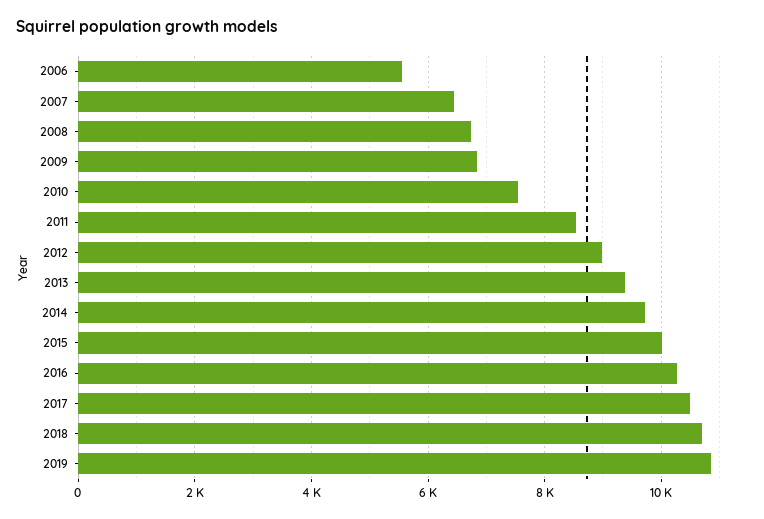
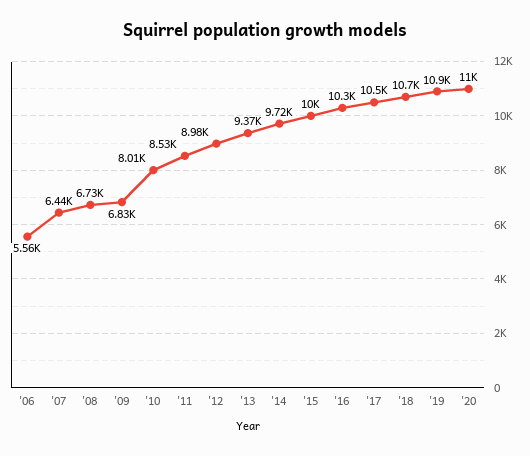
2010: 7600 -> 8010
'20: none -> 11000

